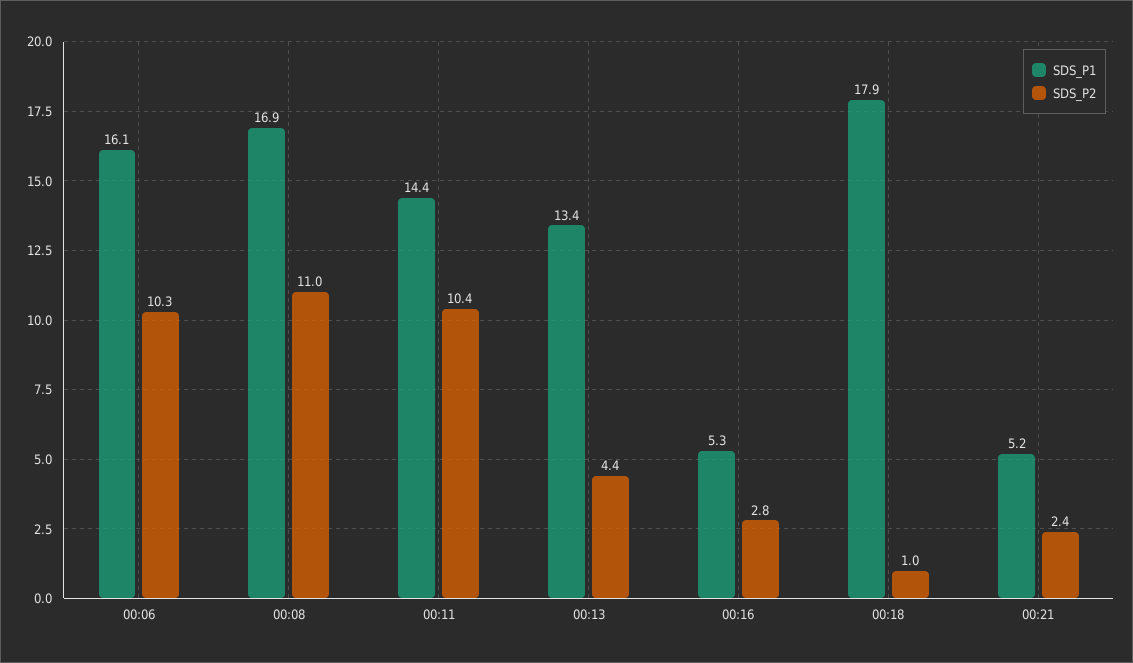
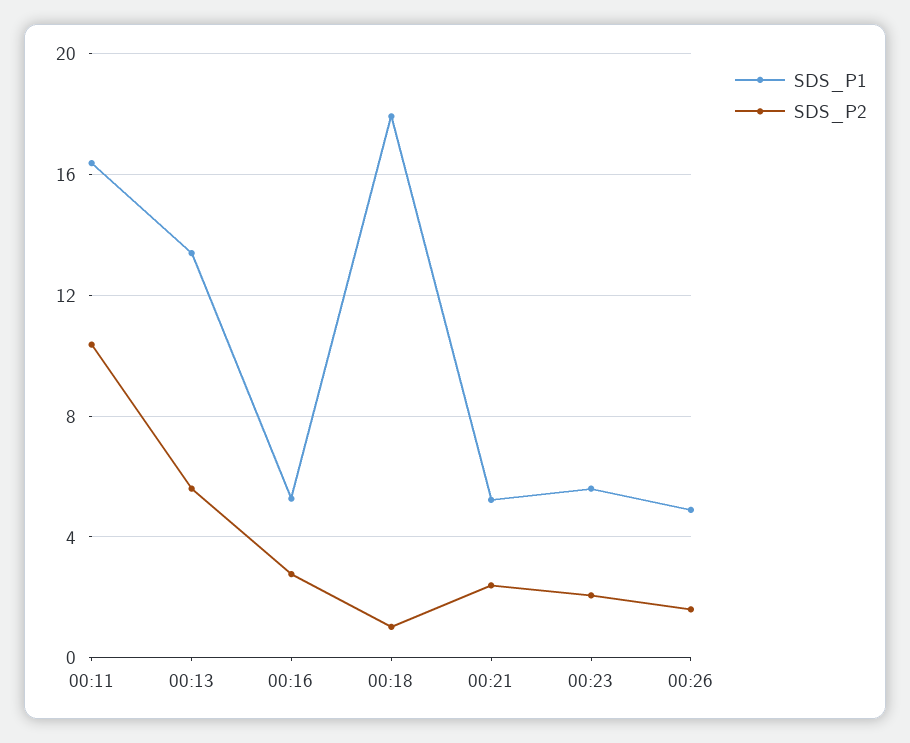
SDS_P1, 00:06: 16.1 -> none
SDS_P2, 00:06: 10.3 -> none
SDS_P1, 00:08: 16.9 -> none
SDS_P2, 00:08: 11 -> none
SDS_P1, 00:11: 14.4 -> 16.5
SDS_P2, 00:13: 4.4 -> 5.5
SDS_P1, 00:23: none -> 5.5
SDS_P2, 00:23: none -> 2
SDS_P1, 00:26: none -> 5
SDS_P2, 00:26: none -> 1.5

